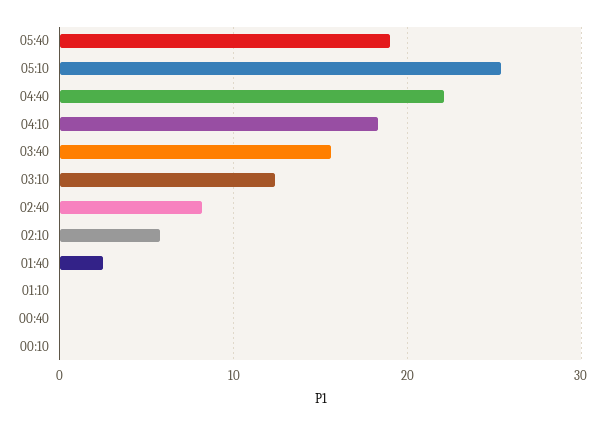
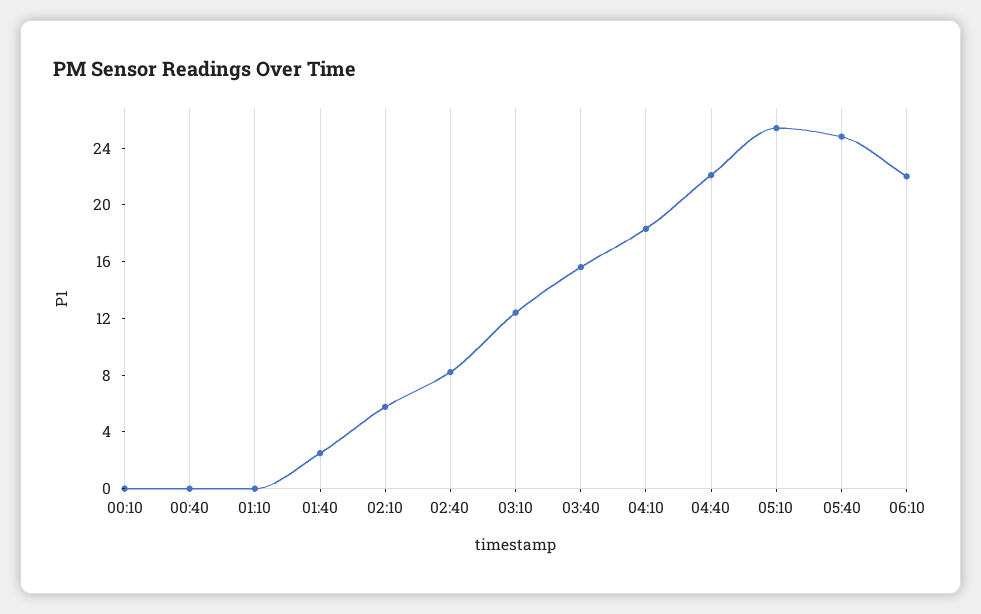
05:40: 19 -> 25
06:10: none -> 22

